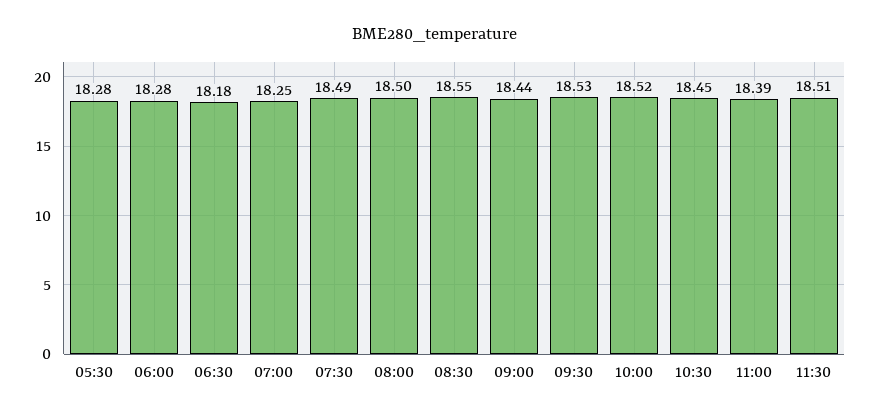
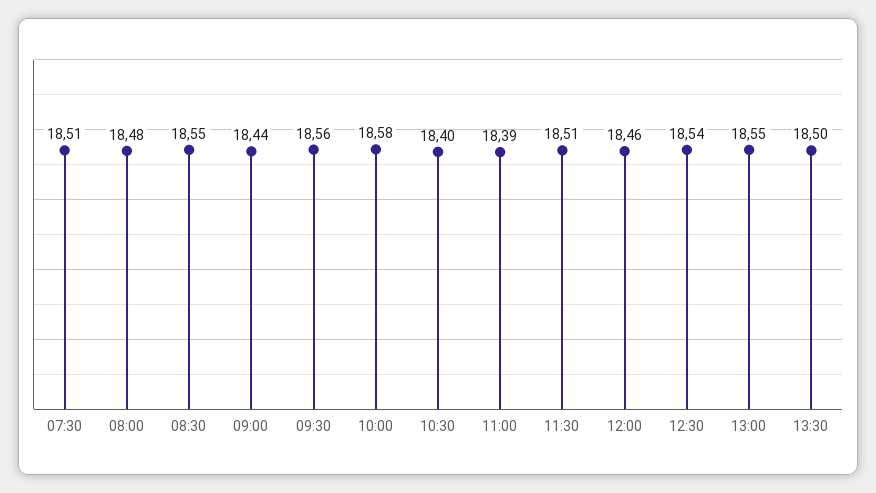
05:30: 18.28 -> none
06:00: 18.28 -> none
06:30: 18.18 -> none
07:00: 18.25 -> none
07:30: 18.49 -> 18.51
08:00: 18.5 -> 18.48
09:30: 18.53 -> 18.56
10:00: 18.52 -> 18.58
10:30: 18.45 -> 18.4
12:00: none -> 18.46
12:30: none -> 18.54
13:00: none -> 18.55
13:30: none -> 18.5

